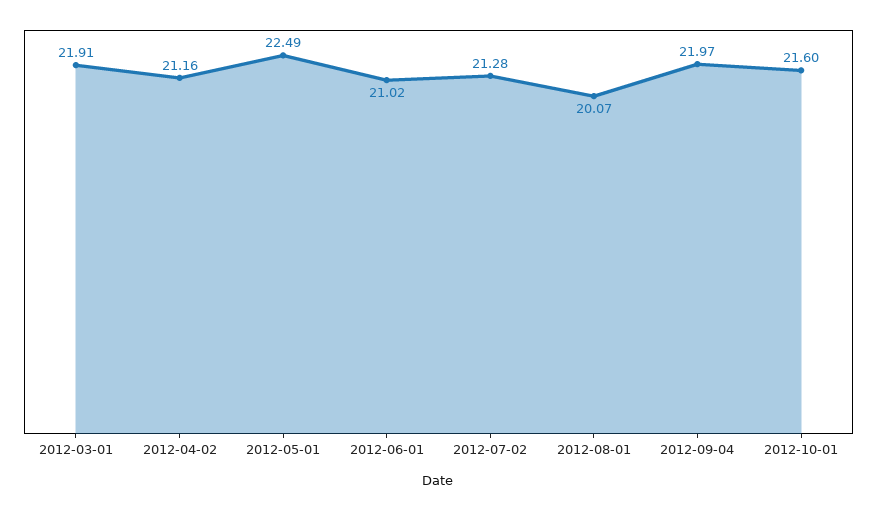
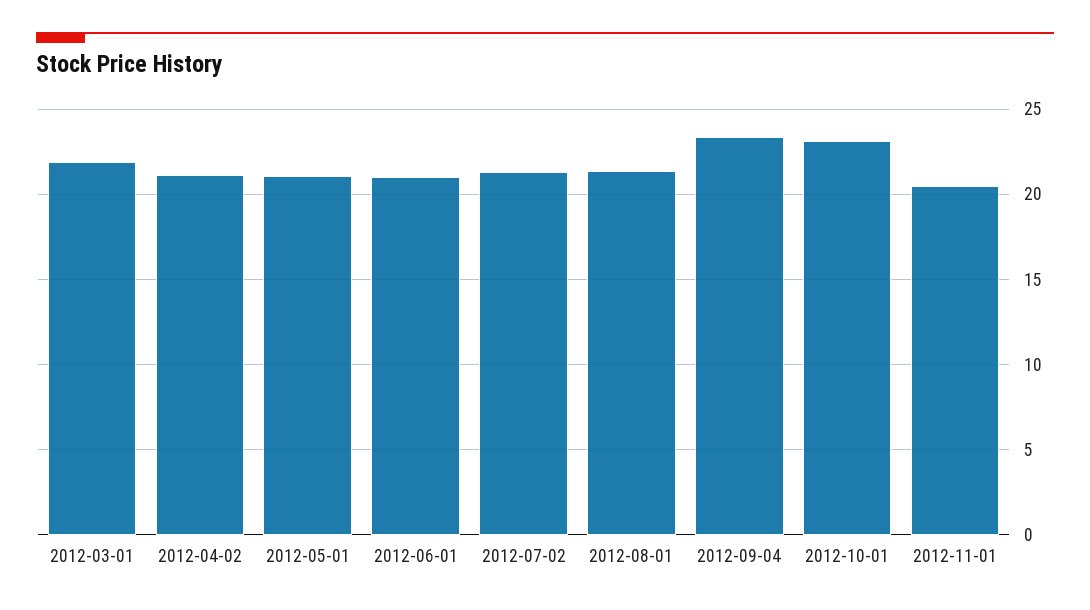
2012-05-01: 22.49 -> 21
2012-08-01: 20.07 -> 21.5
2012-09-04: 21.97 -> 23.5
2012-10-01: 21.6 -> 23
2012-11-01: none -> 20.5

